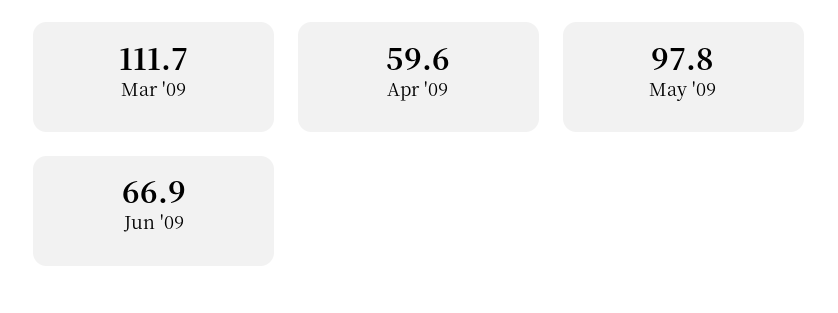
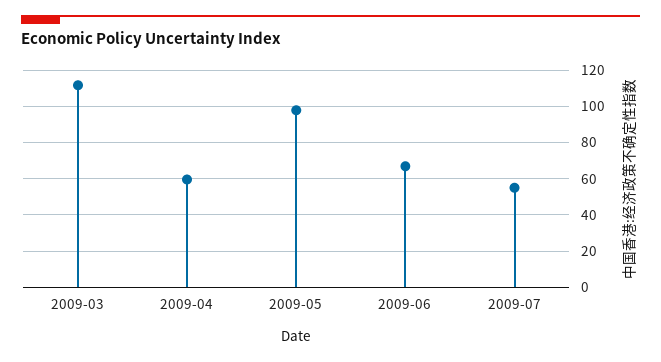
2009-07: none -> 55

